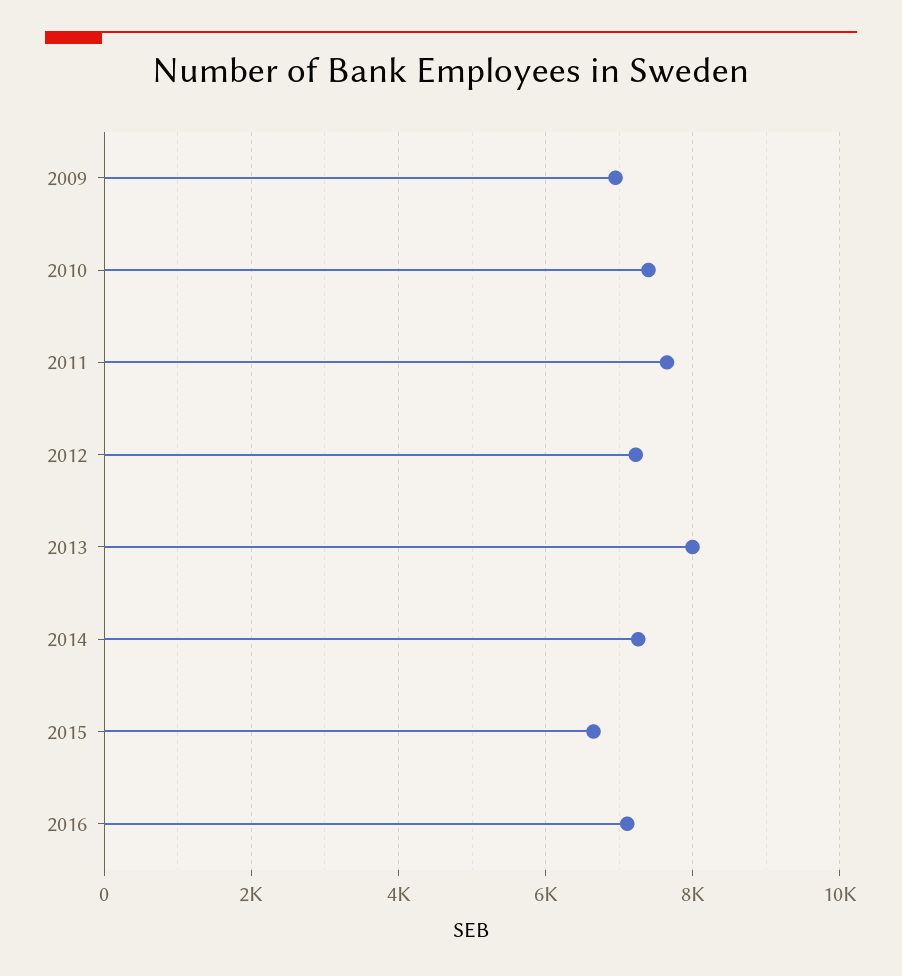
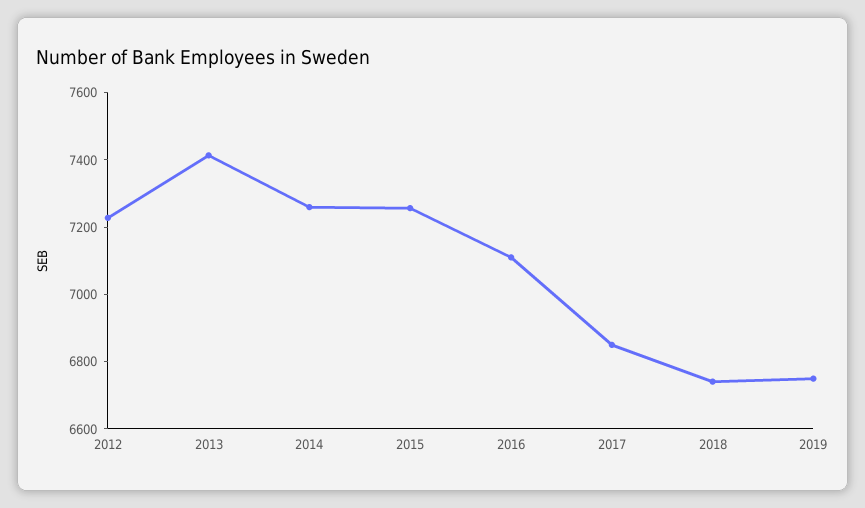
2009: 7000 -> none
2010: 7400 -> none
2011: 7600 -> none
2013: 8000 -> 7400
2015: 6600 -> 7250
2017: none -> 6850
2018: none -> 6750
2019: none -> 6750

